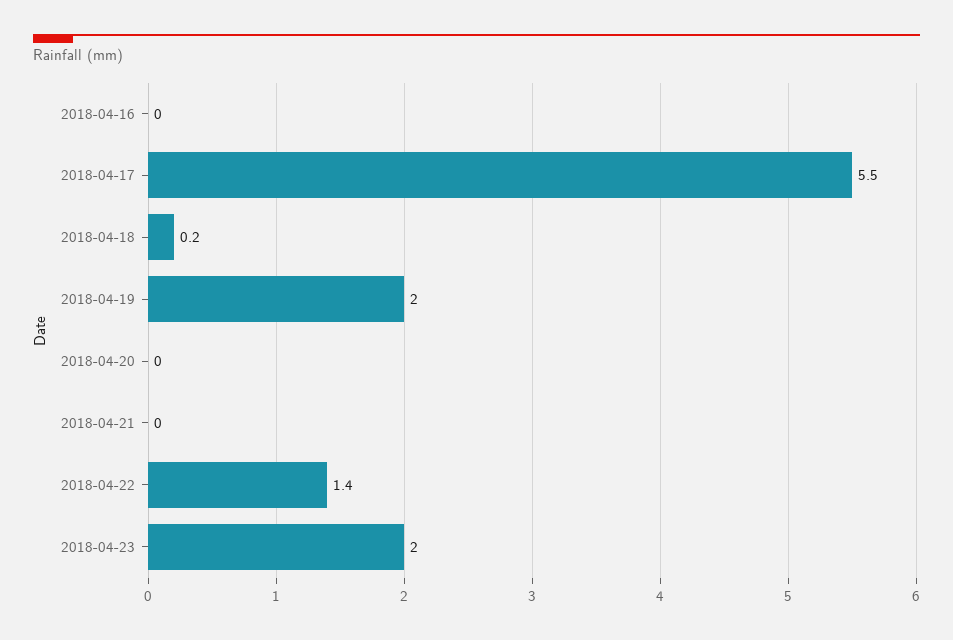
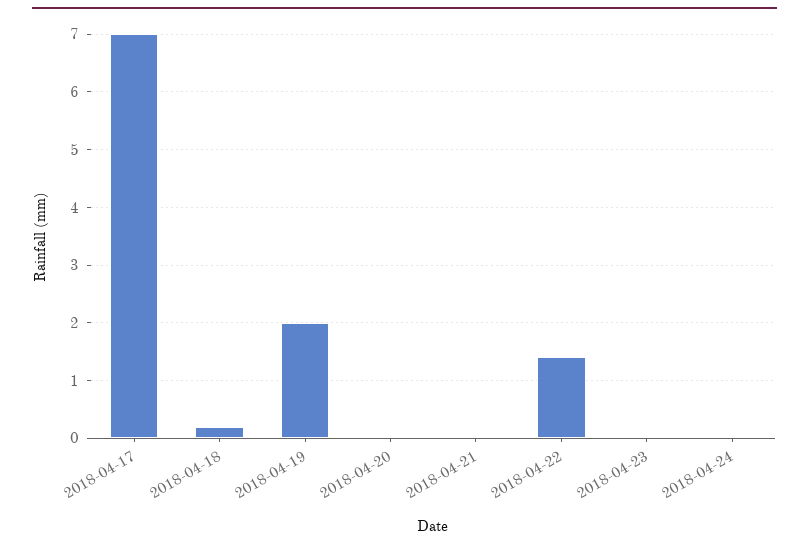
2018-04-16: 0 -> none
2018-04-17: 5.5 -> 7
2018-04-23: 2 -> 0
2018-04-24: none -> 0

